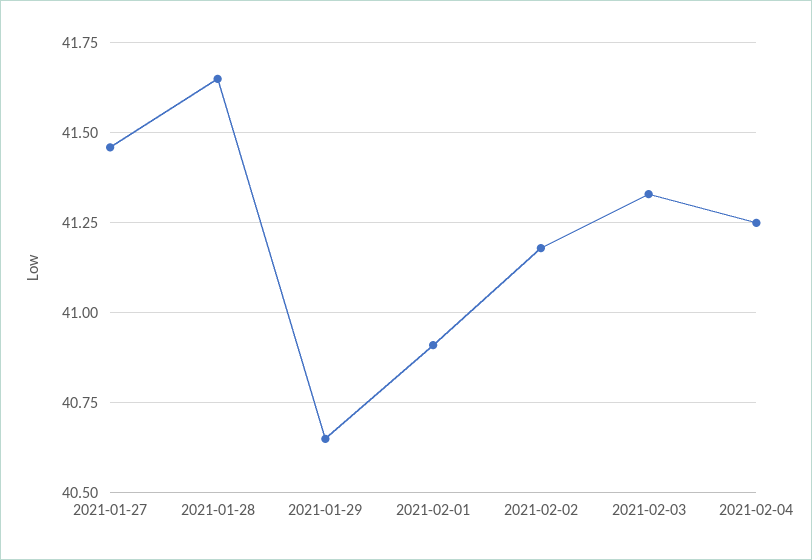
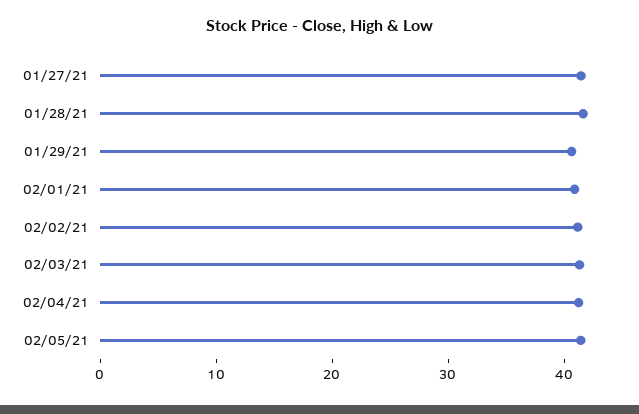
02/05/21: none -> 42

